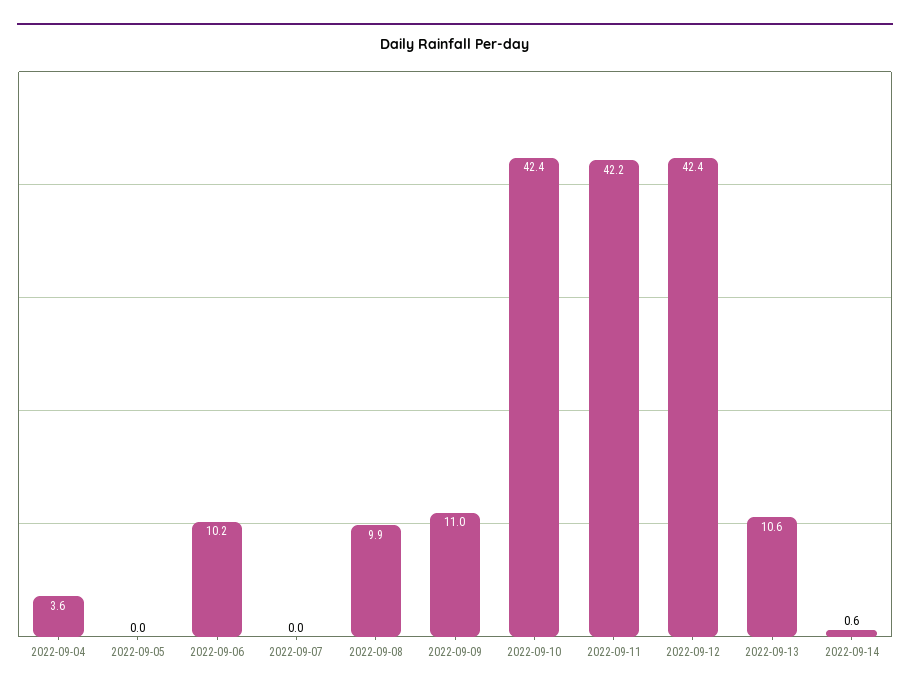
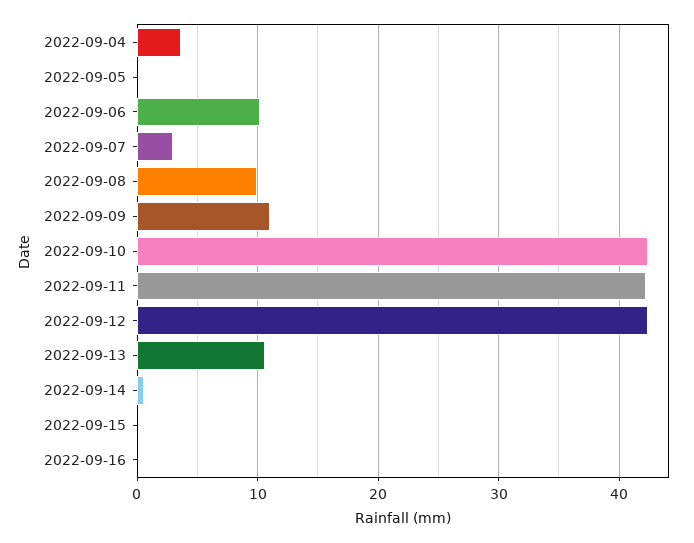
2022-09-07: 0 -> 3
2022-09-15: none -> 0
2022-09-16: none -> 0

